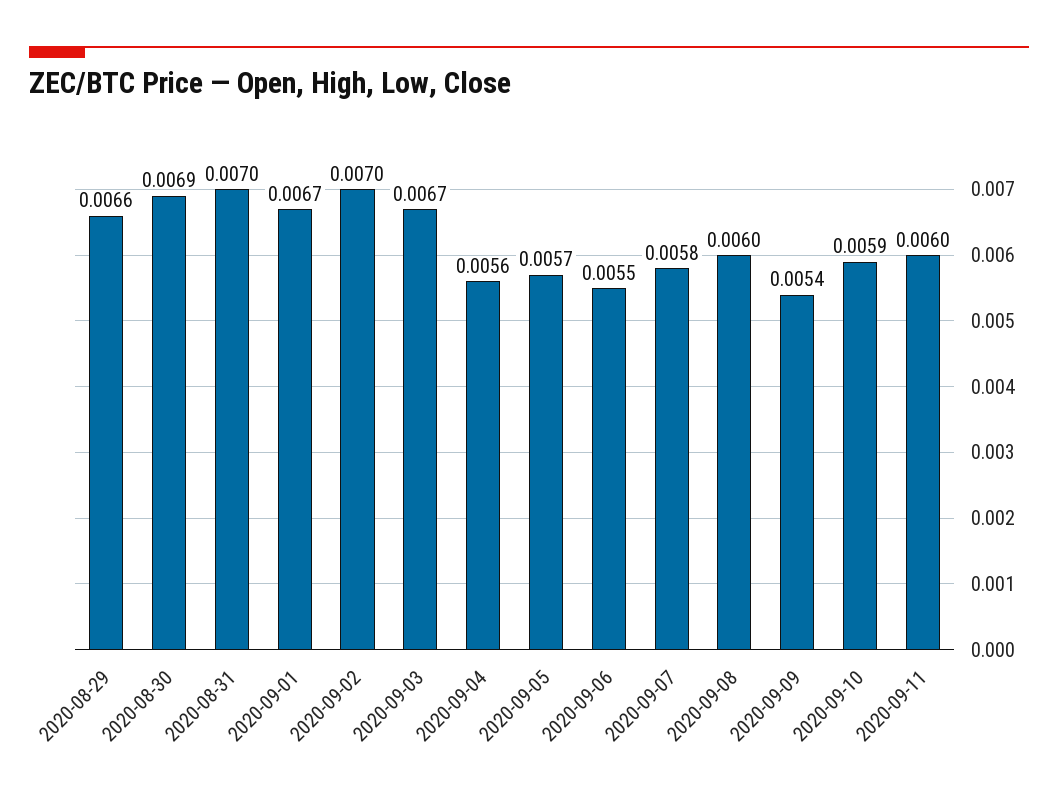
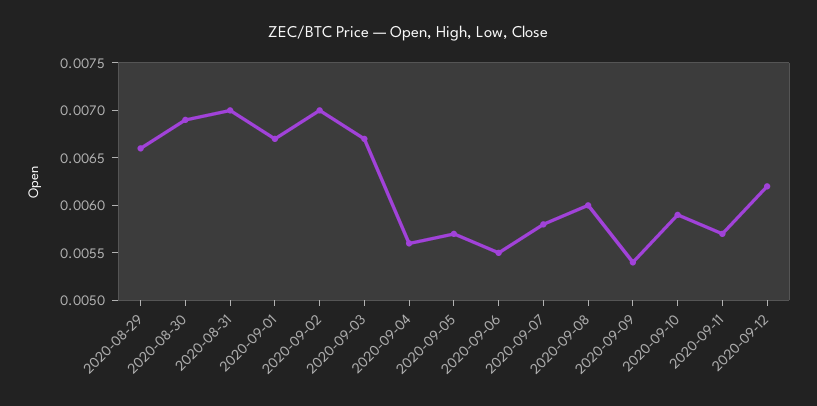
2020-09-11: 0.006 -> 0.0057
2020-09-12: none -> 0.0062

